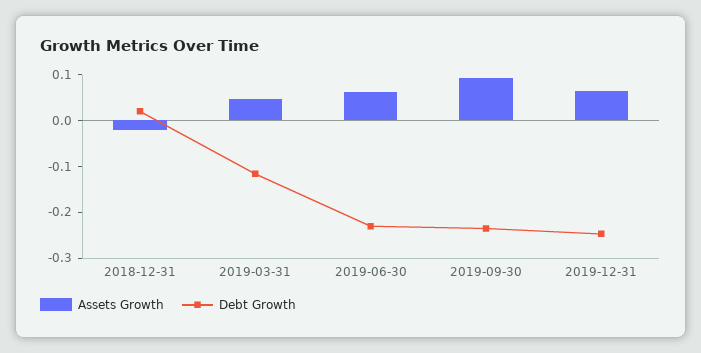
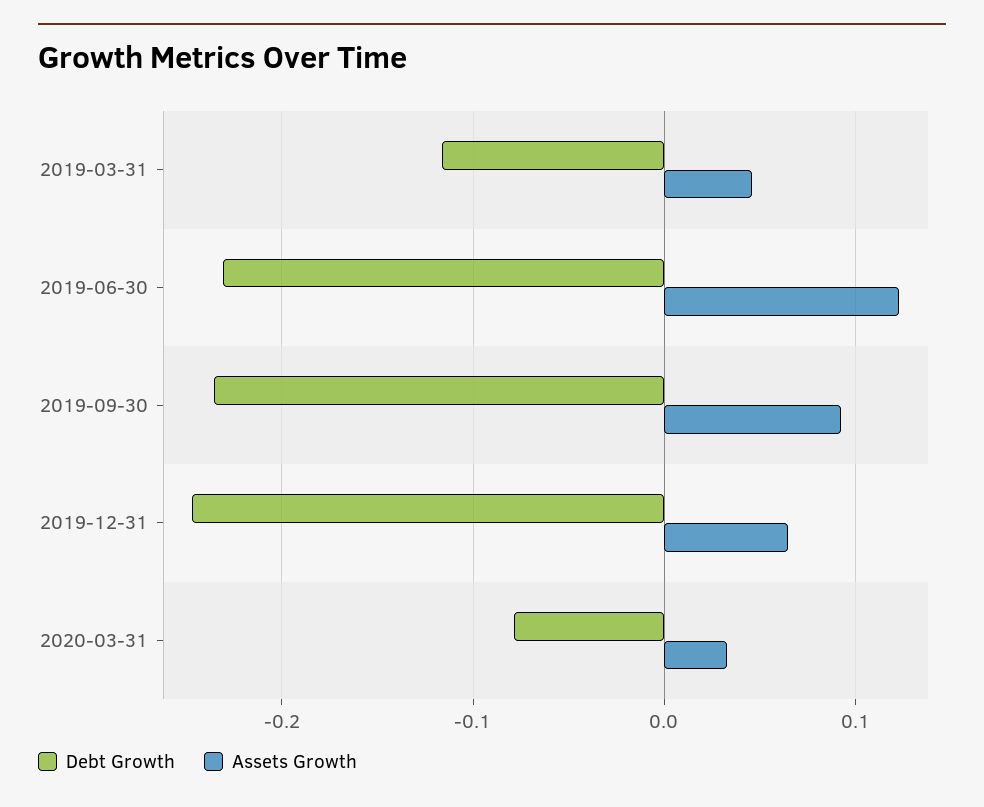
Assets Growth, 2018-12-31: -0.02 -> none
Debt Growth, 2018-12-31: 0.02 -> none
Assets Growth, 2019-06-30: 0.06 -> 0.12
Debt Growth, 2020-03-31: none -> -0.08
Assets Growth, 2020-03-31: none -> 0.03

